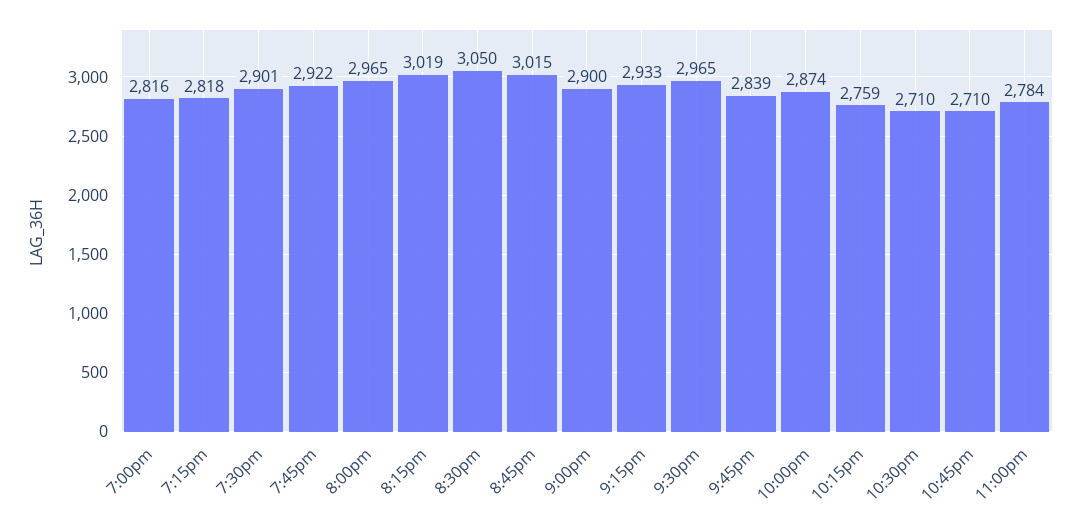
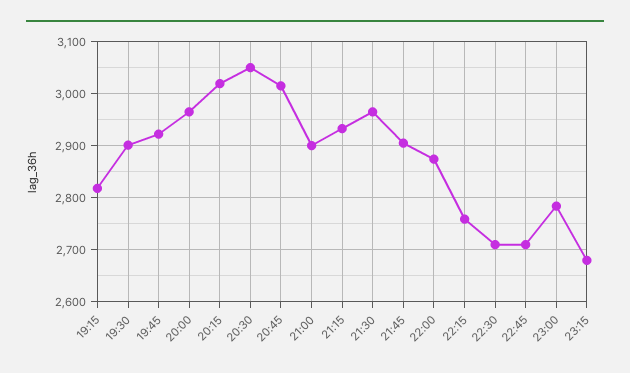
7:00pm: 2816 -> none
9:45pm: 2839 -> 2900
23:15: none -> 2680

